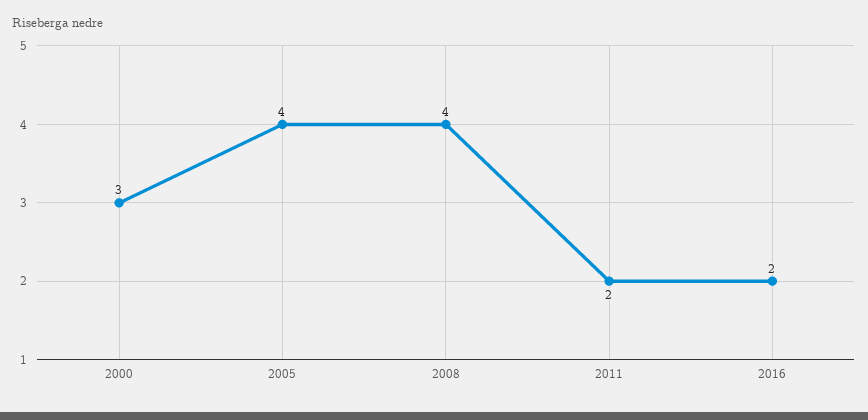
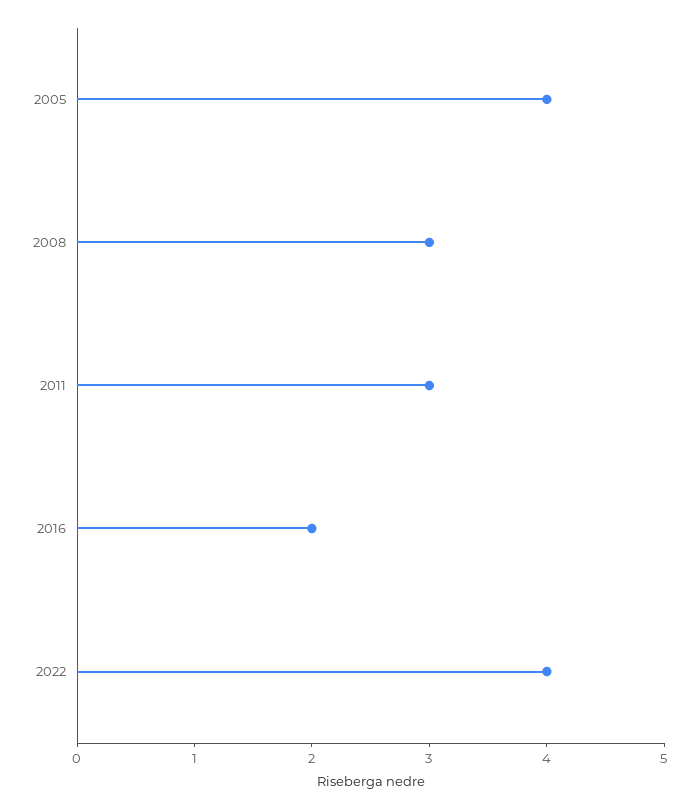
2000: 3 -> none
2008: 4 -> 3
2011: 2 -> 3
2022: none -> 4

